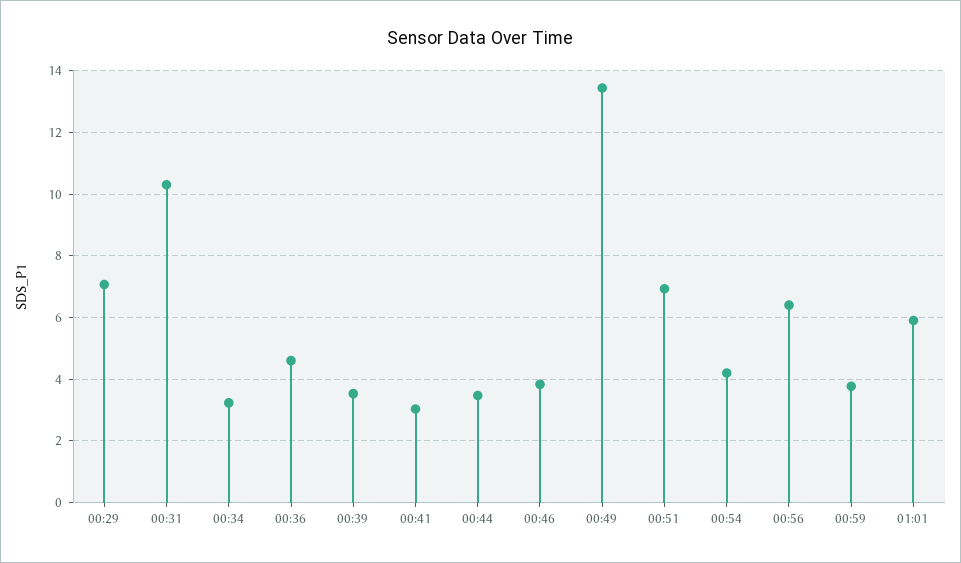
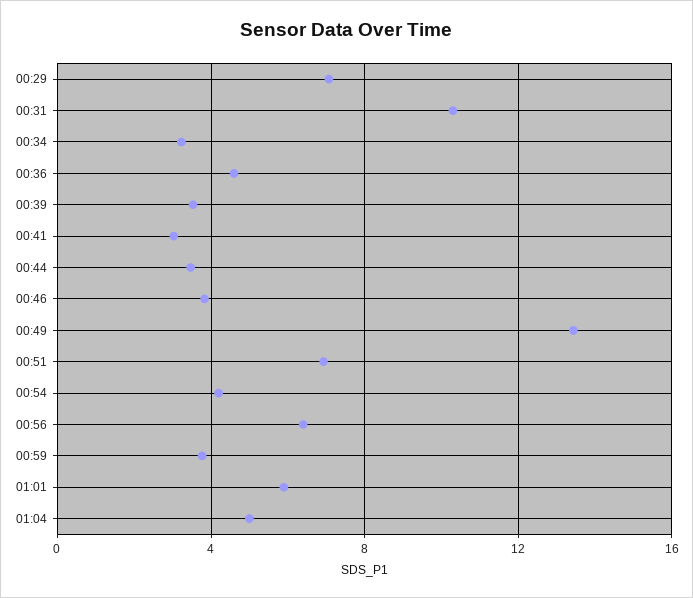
01:04: none -> 5

